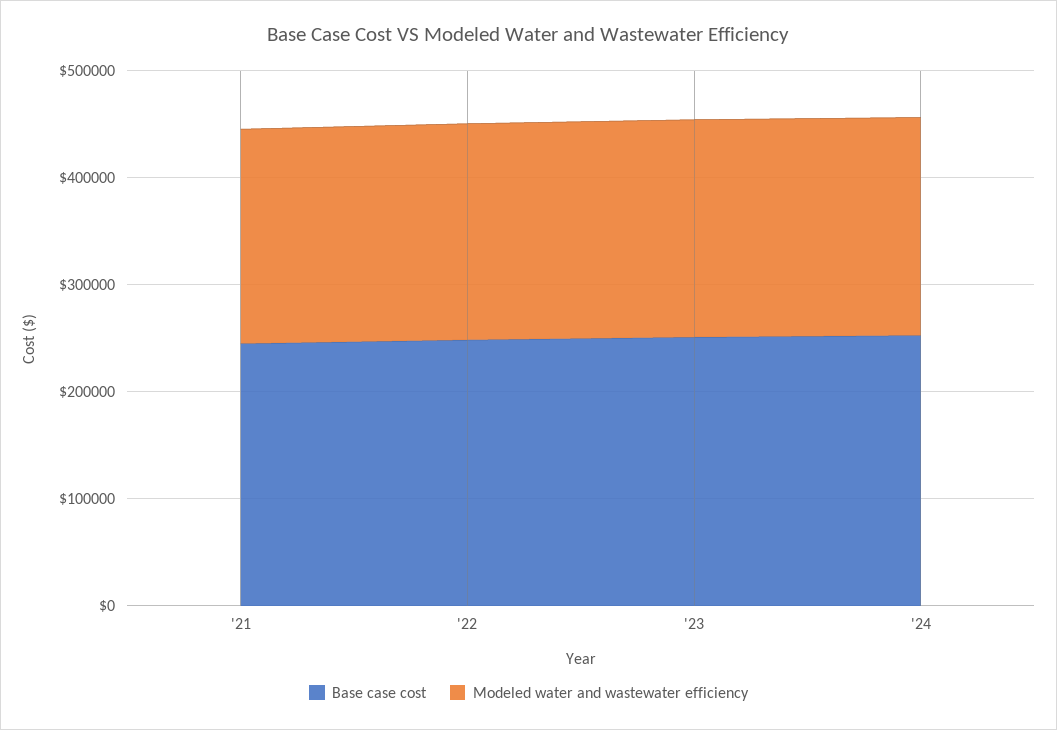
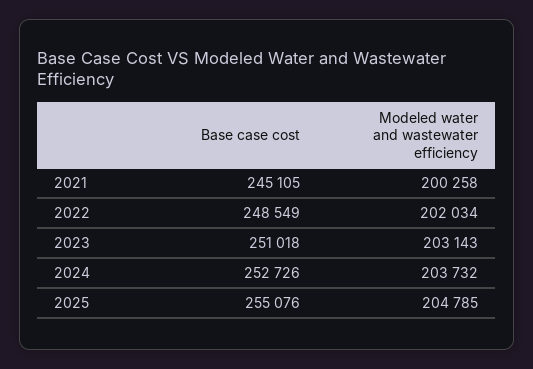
Base case cost, 2025: none -> 255076
Modeled water and wastewater efficiency, 2025: none -> 204785

